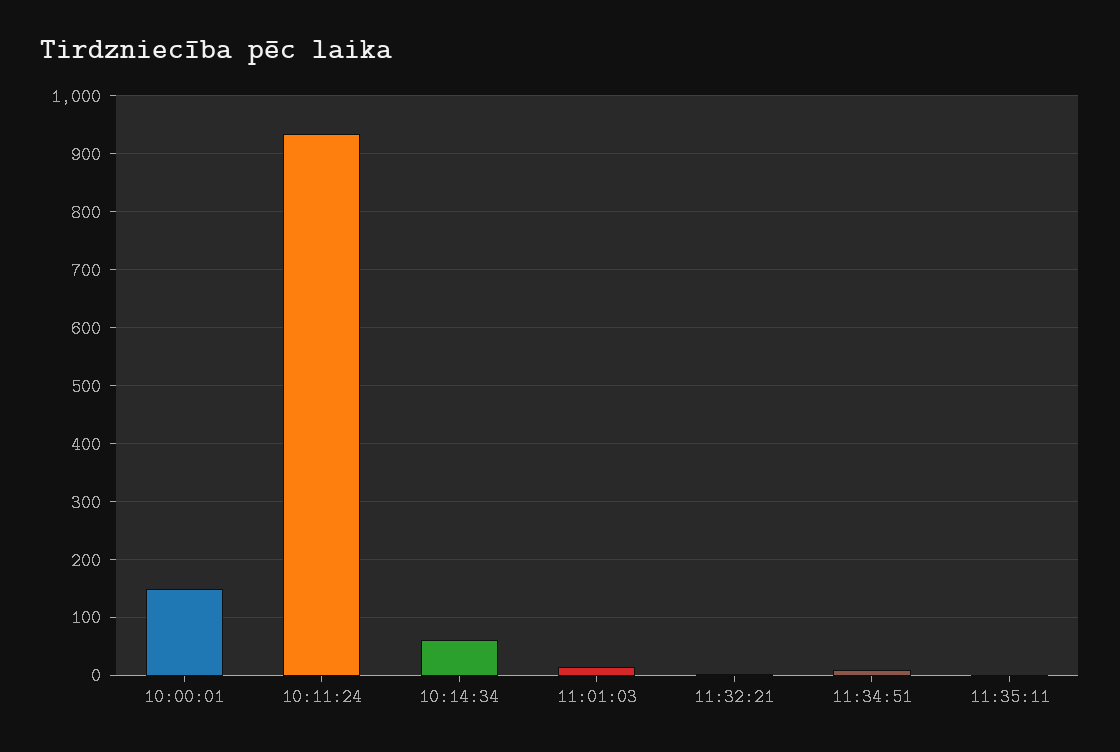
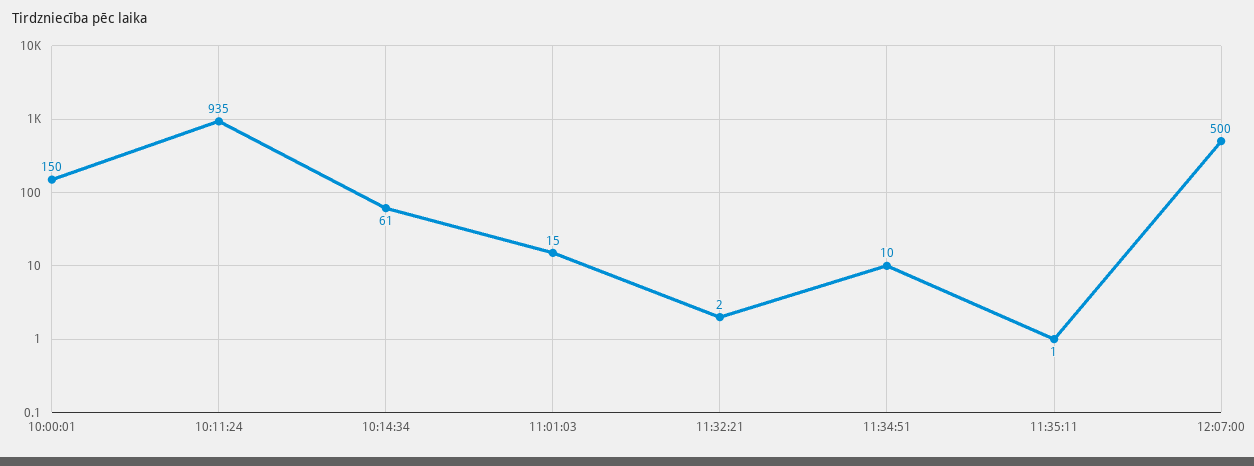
12:07:00: none -> 500

